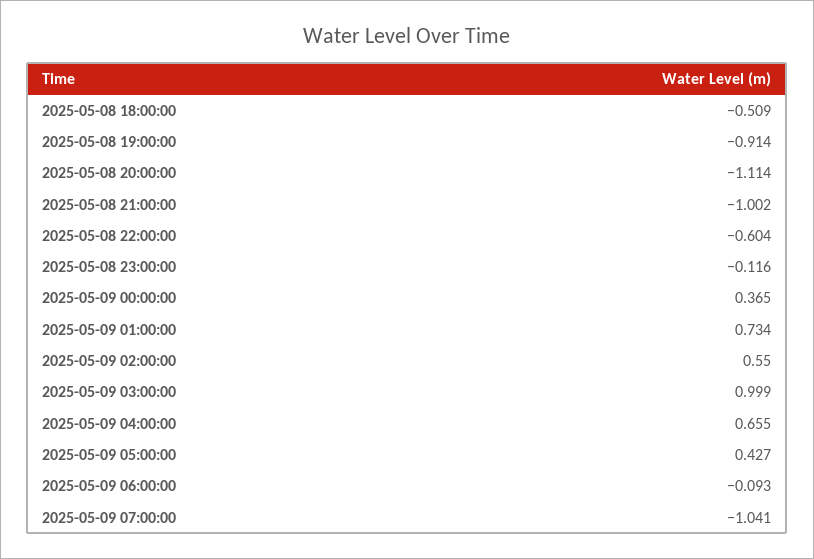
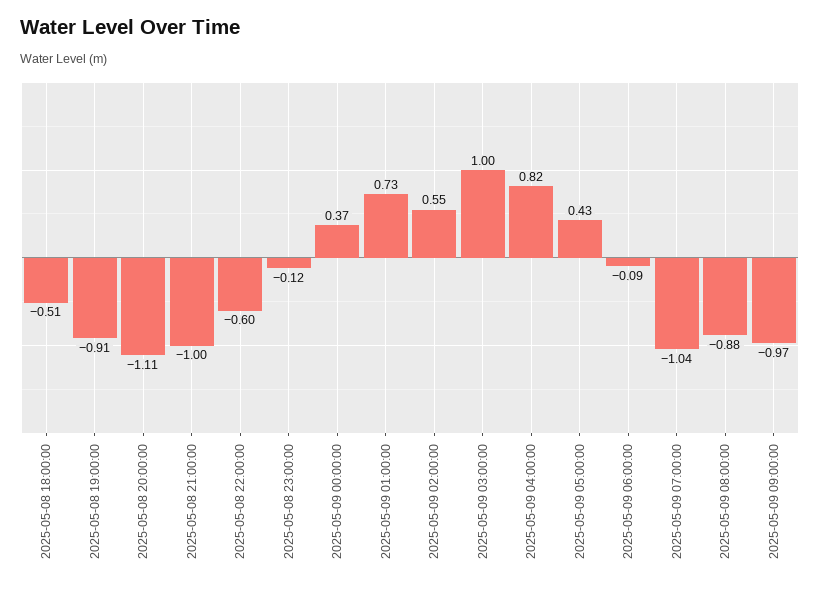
2025-05-09 04:00:00: 0.655 -> 0.82
2025-05-09 08:00:00: none -> -0.88
2025-05-09 09:00:00: none -> -0.97

